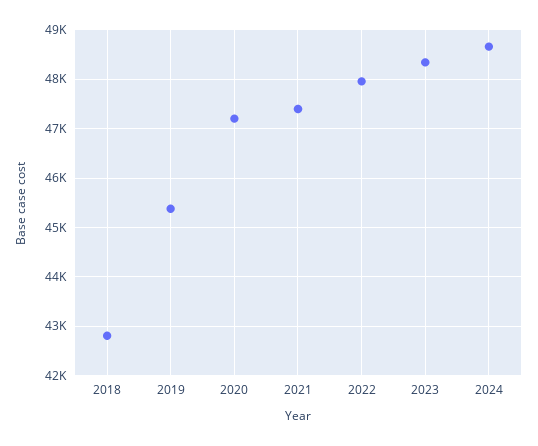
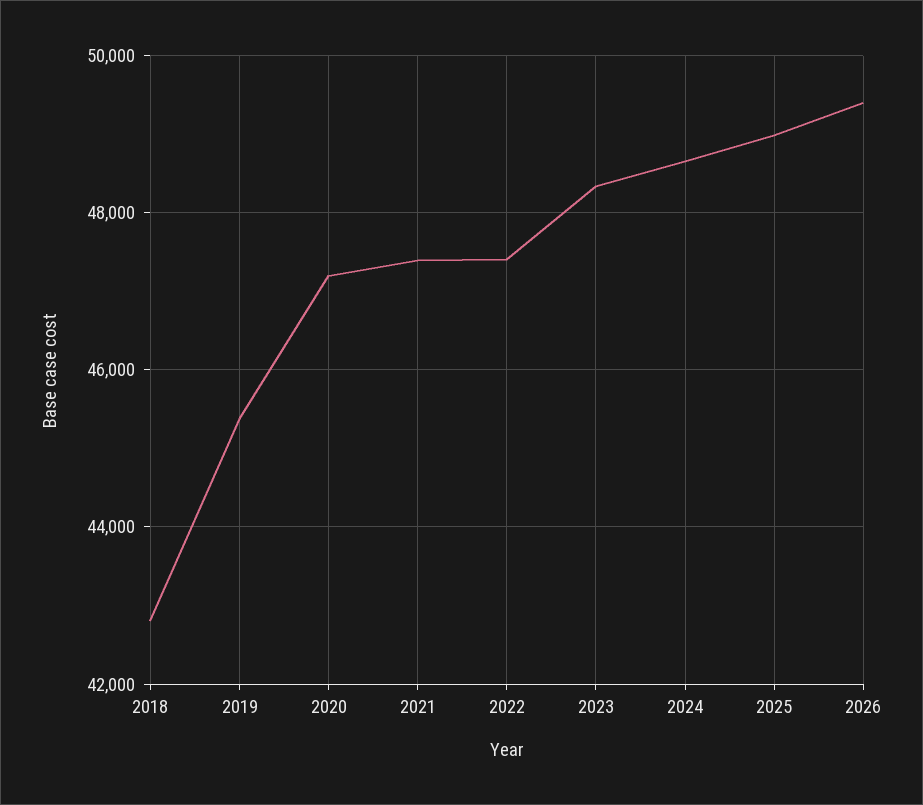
2022: 48000 -> 47400
2025: none -> 49000
2026: none -> 49400

